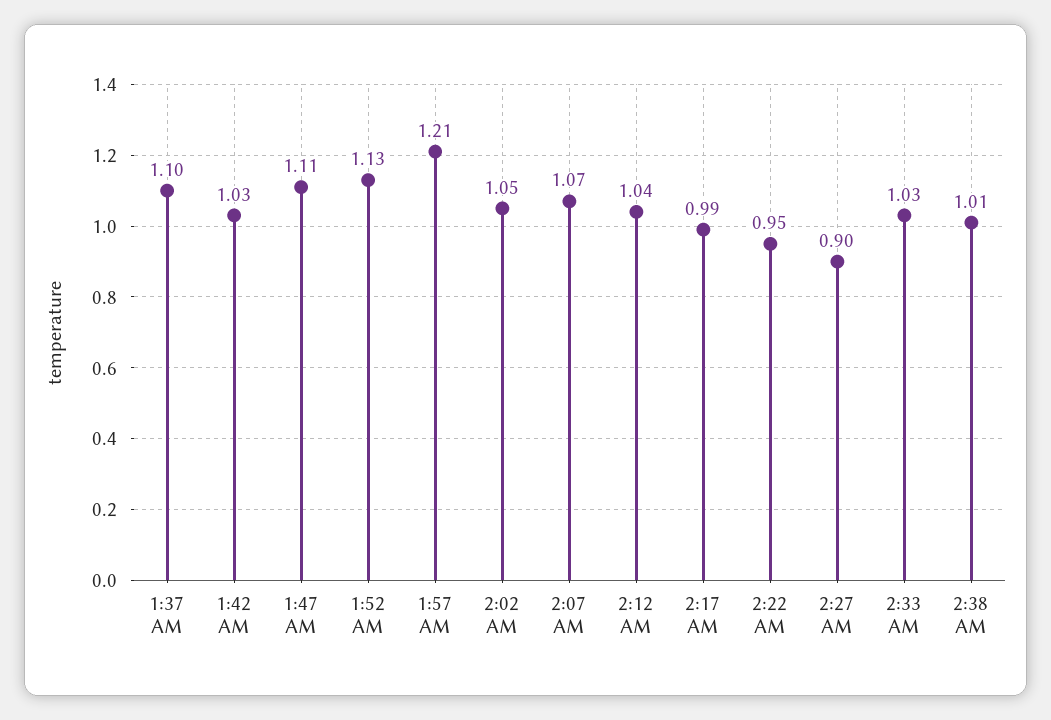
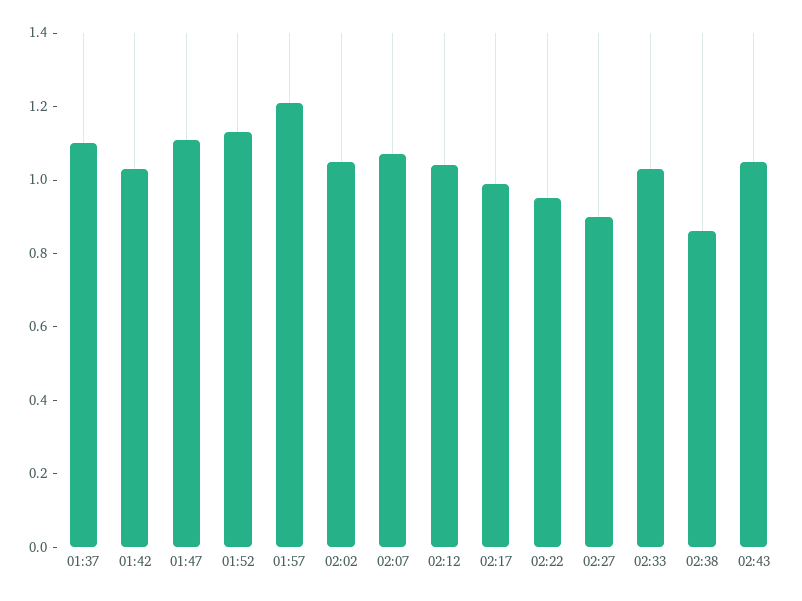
2:38 AM: 1.01 -> 0.85
02:43: none -> 1.05

